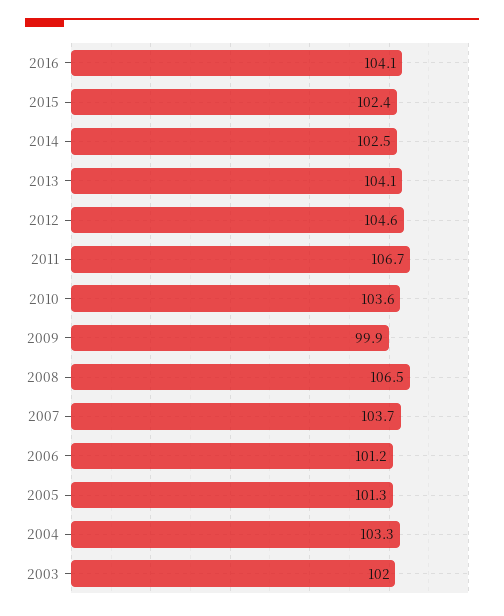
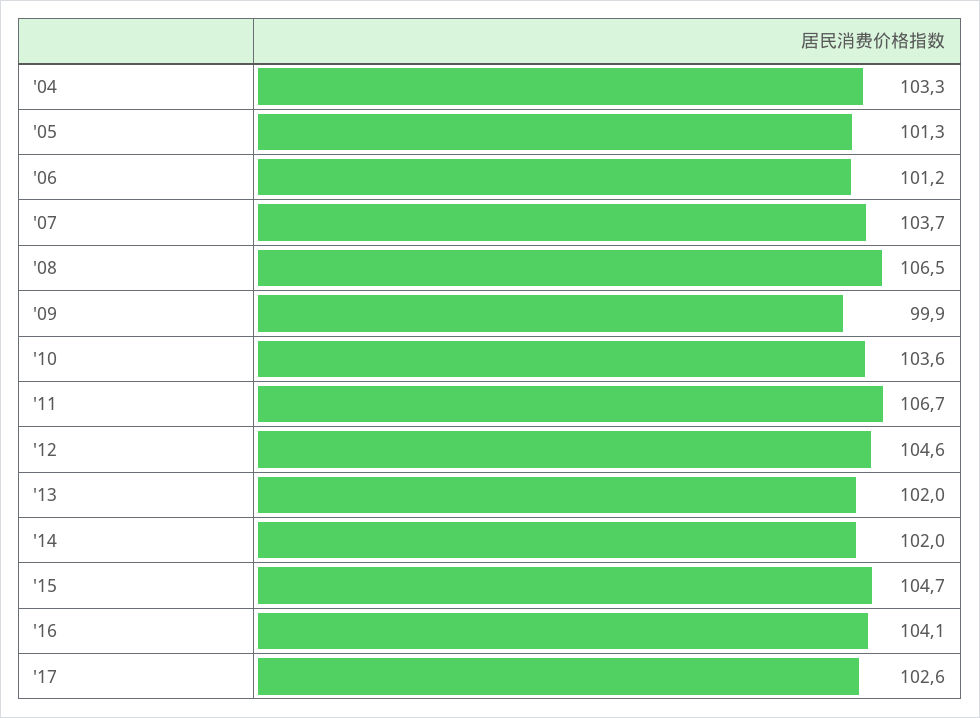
2015: 102.4 -> 104.7
2014: 102.5 -> 102
2013: 104.1 -> 102
2003: 102 -> none
'17: none -> 102.6

